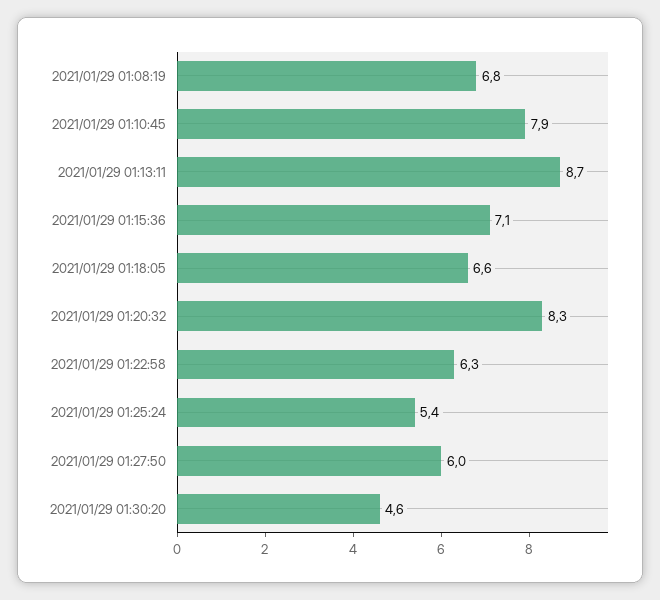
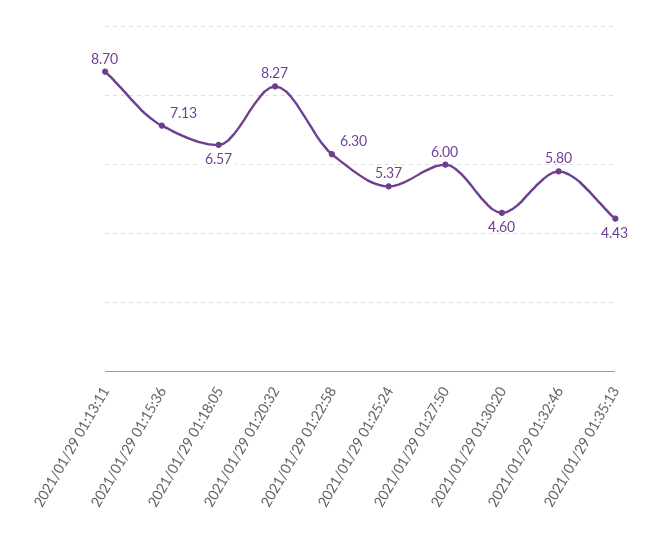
2021/01/29 01:08:19: 6.8 -> none
2021/01/29 01:10:45: 7.9 -> none
2021/01/29 01:32:46: none -> 5.8
2021/01/29 01:35:13: none -> 4.43

